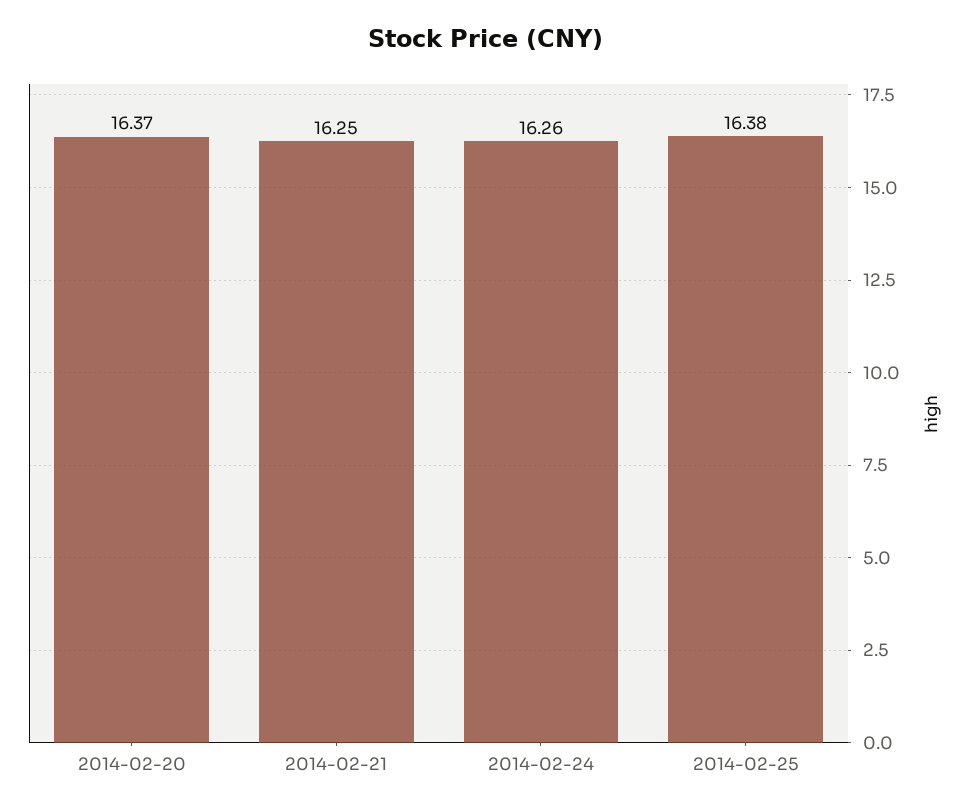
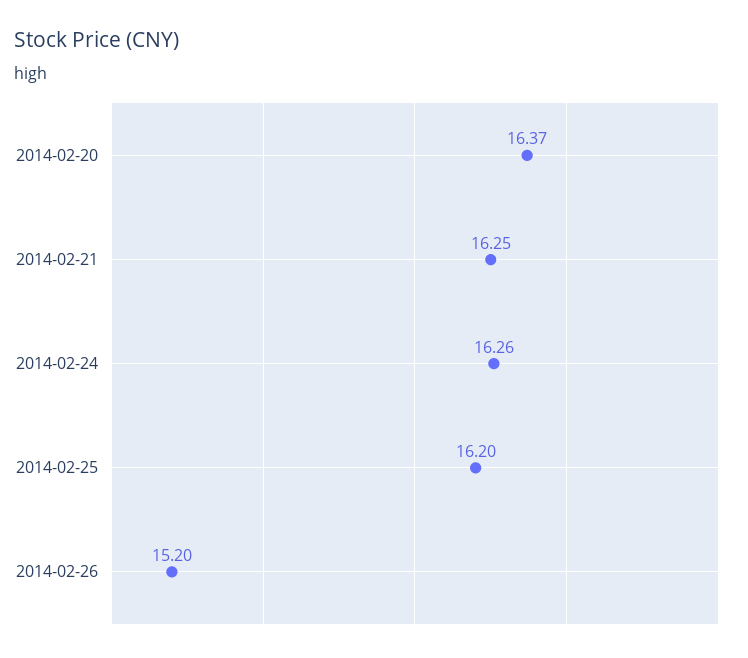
2014-02-25: 16.38 -> 16.2
2014-02-26: none -> 15.2

